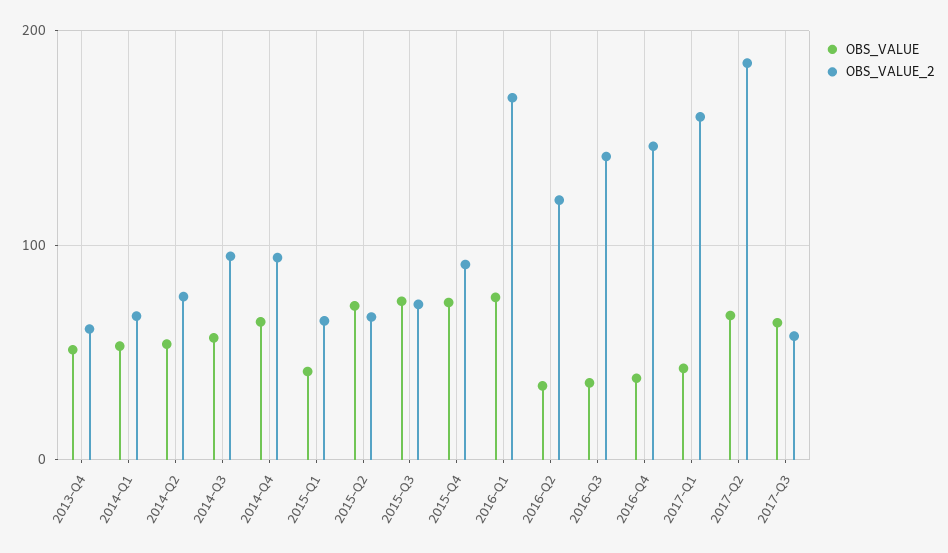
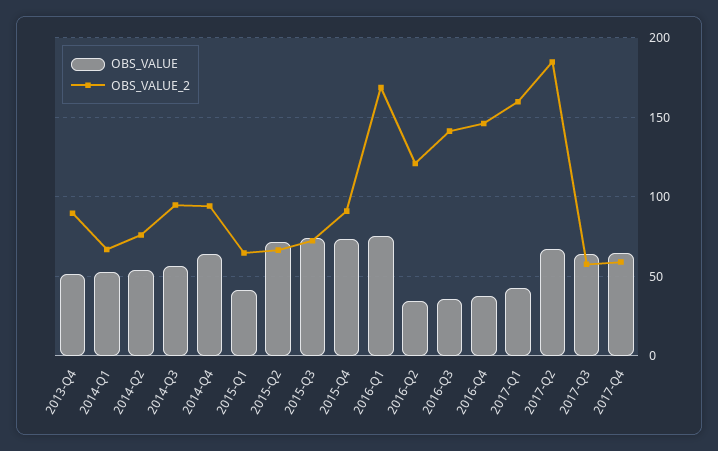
OBS_VALUE_2, 2013-Q4: 60 -> 90
OBS_VALUE, 2017-Q4: none -> 65
OBS_VALUE_2, 2017-Q4: none -> 60

